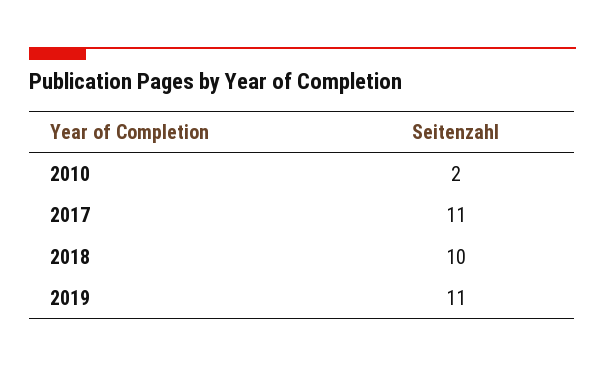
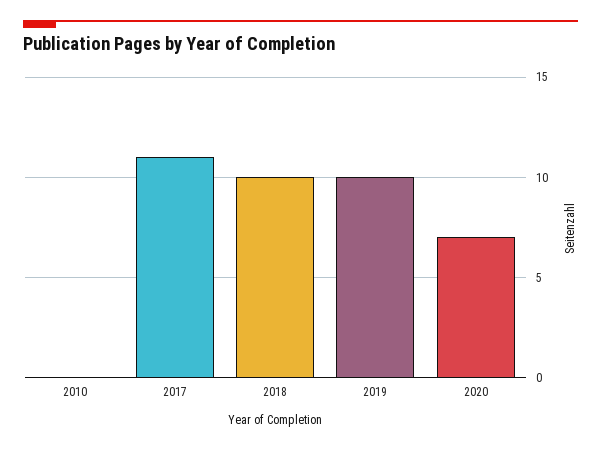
2010: 2 -> 0
2019: 11 -> 10
2020: none -> 7

